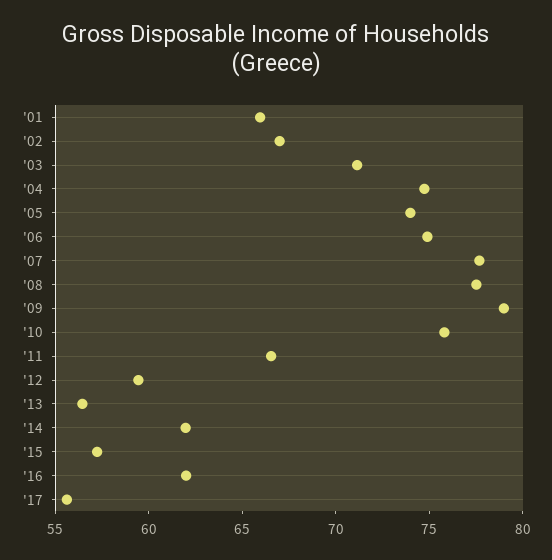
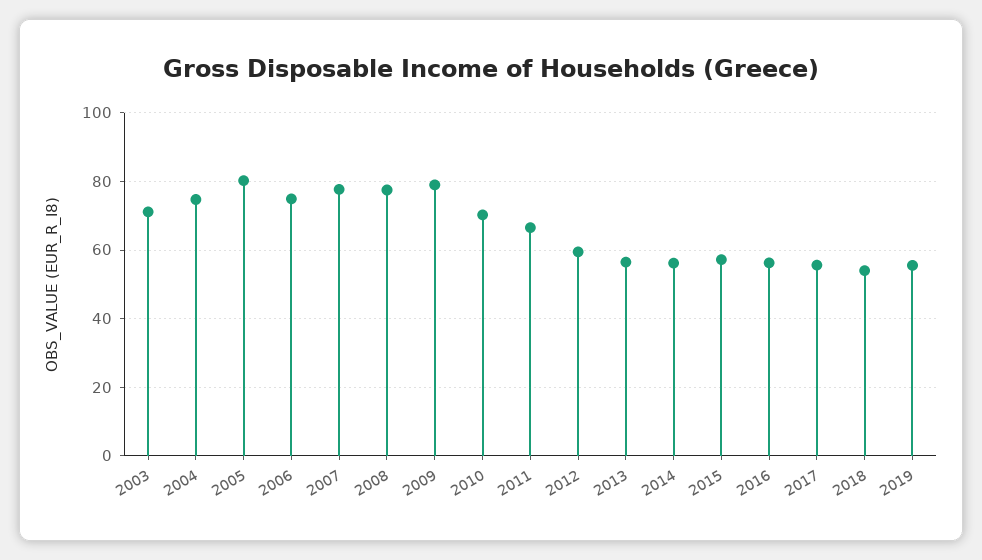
'01: 66 -> none
'02: 67 -> none
'05: 74 -> 80
'10: 76 -> 70
'14: 62 -> 56
'16: 62 -> 56
2018: none -> 54
2019: none -> 56

